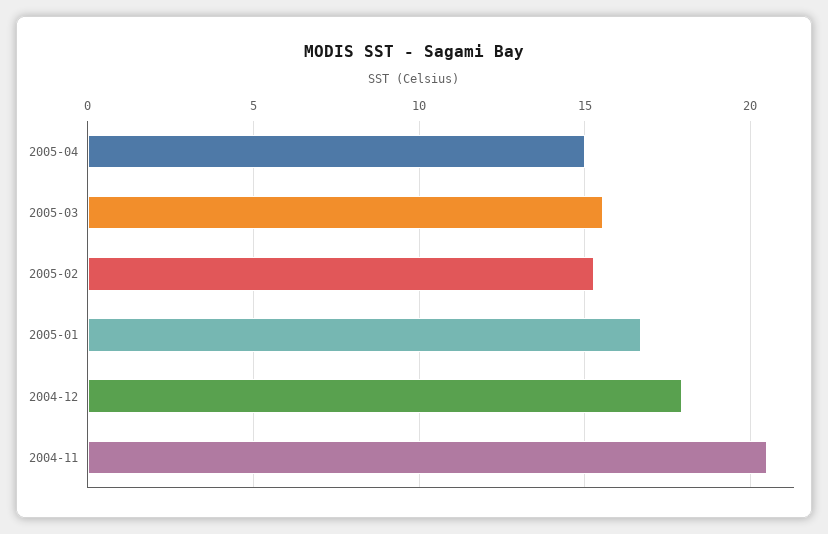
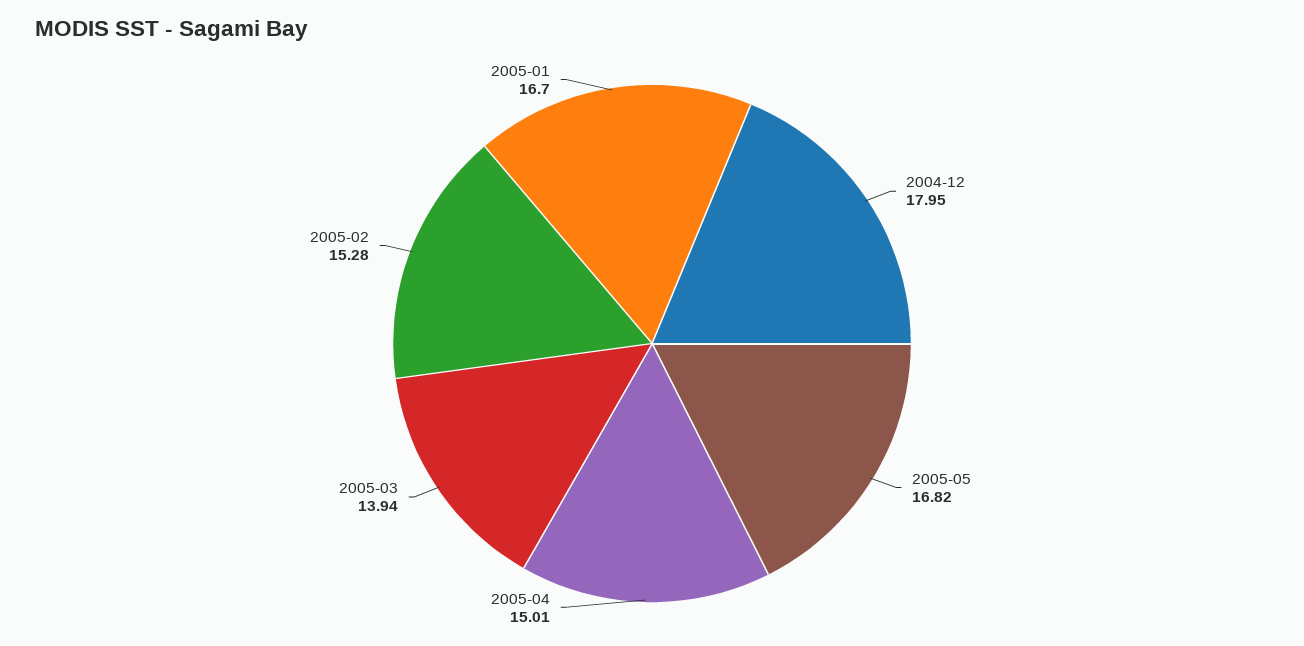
2005-03: 15.5 -> 13.94
2004-11: 20.5 -> none
2005-05: none -> 16.82

